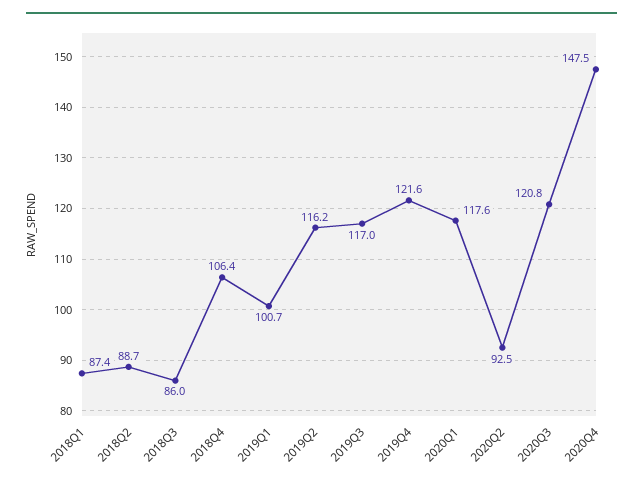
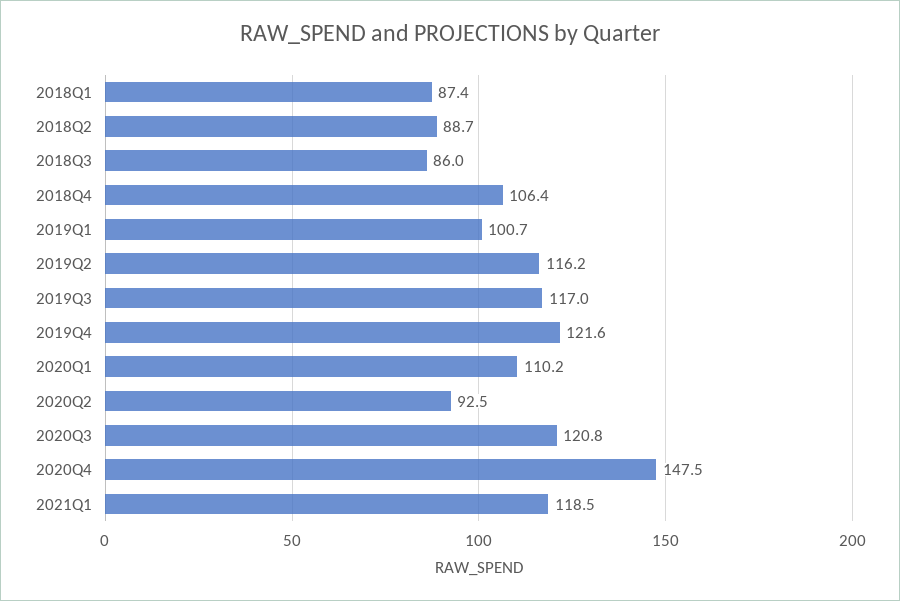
2020Q1: 117.6 -> 110.2
2021Q1: none -> 118.5

